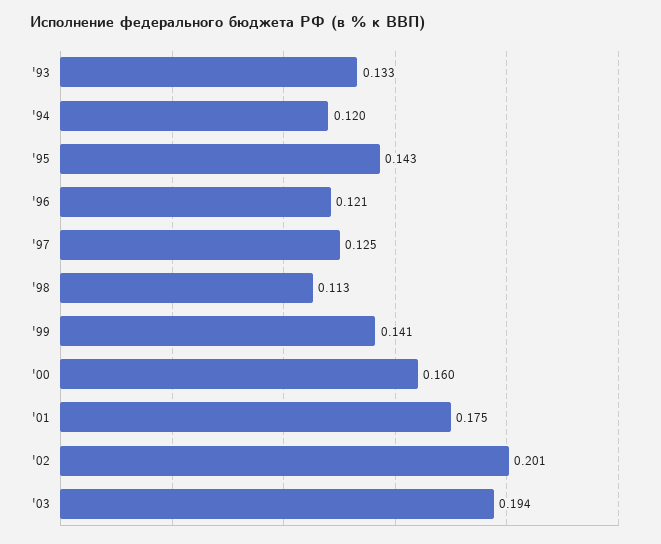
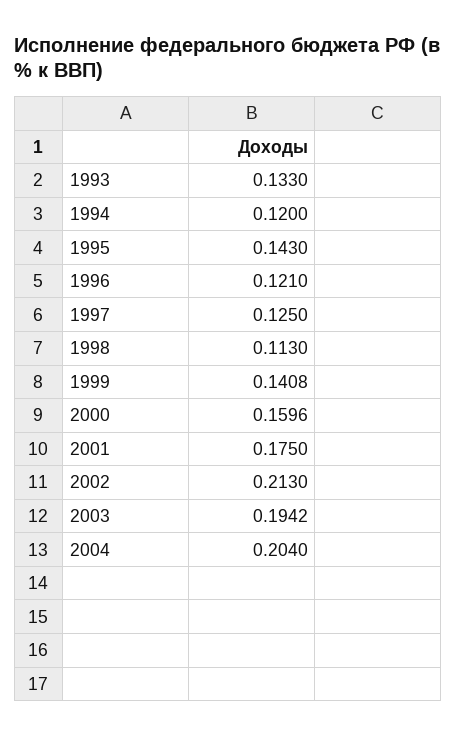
'02: 0.201 -> 0.213
2004: none -> 0.204

